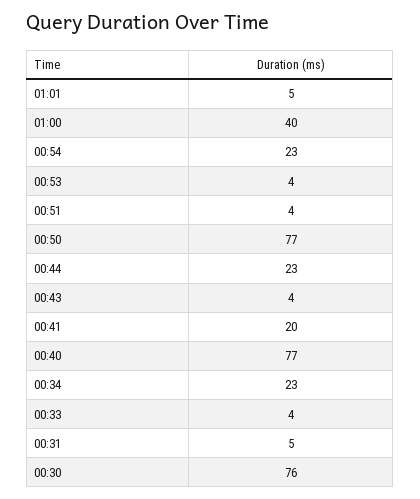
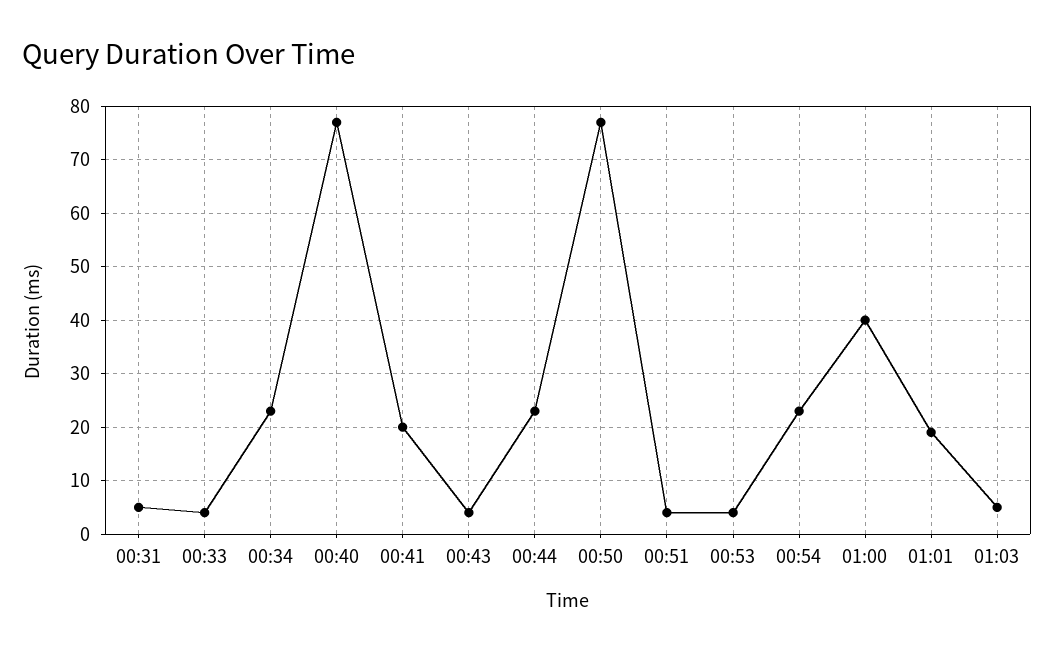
01:01: 5 -> 20
00:30: 76 -> none
01:03: none -> 5

